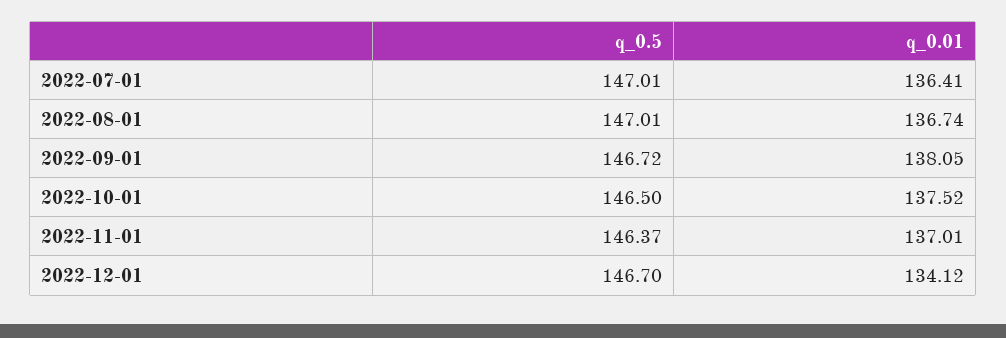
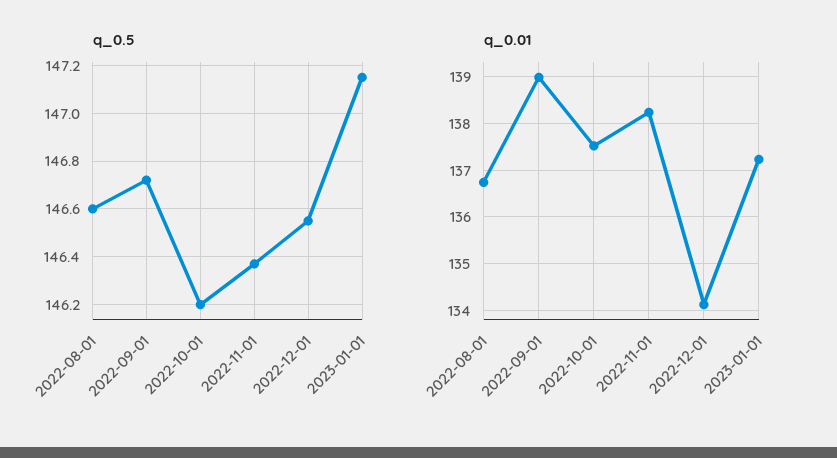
q_0.5, 2022-07-01: 147.01 -> none
q_0.01, 2022-07-01: 136.41 -> none
q_0.5, 2022-08-01: 147.01 -> 146.6
q_0.01, 2022-09-01: 138.05 -> 139
q_0.5, 2022-10-01: 146.5 -> 146.2
q_0.01, 2022-11-01: 137.01 -> 138.2
q_0.5, 2022-12-01: 146.7 -> 146.55
q_0.5, 2023-01-01: none -> 147.15
q_0.01, 2023-01-01: none -> 137.2

